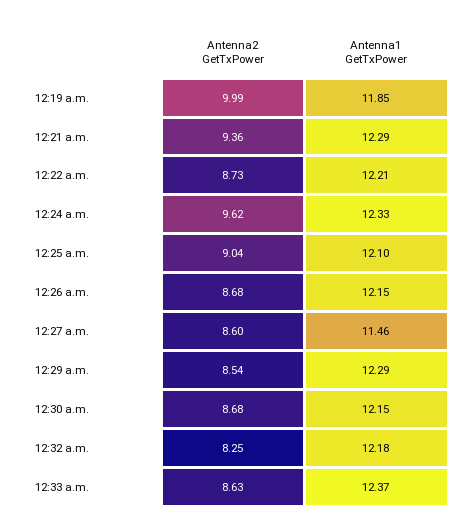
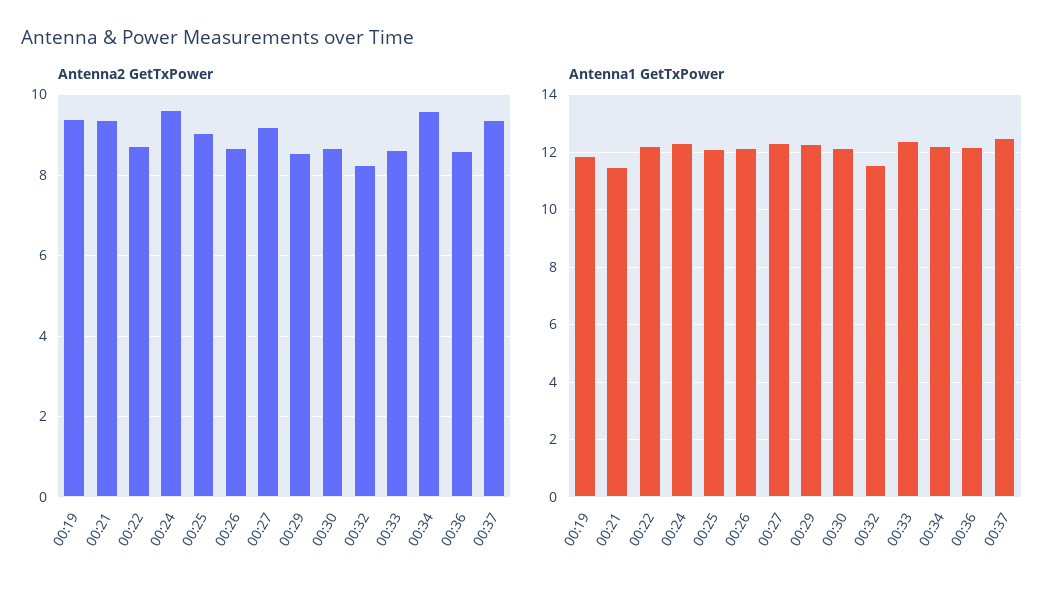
Antenna2 GetTxPower, 12:19 a.m.: 9.99 -> 9.4
Antenna1 GetTxPower, 12:21 a.m.: 12.29 -> 11.5
Antenna2 GetTxPower, 12:27 a.m.: 8.6 -> 9.2
Antenna1 GetTxPower, 12:27 a.m.: 11.46 -> 12.25
Antenna1 GetTxPower, 12:32 a.m.: 12.18 -> 11.5
Antenna2 GetTxPower, 00:34: none -> 9.6
Antenna2 GetTxPower, 00:36: none -> 8.6
Antenna2 GetTxPower, 00:37: none -> 9.4
Antenna1 GetTxPower, 00:34: none -> 12.25
Antenna1 GetTxPower, 00:36: none -> 12.25
Antenna1 GetTxPower, 00:37: none -> 12.5

